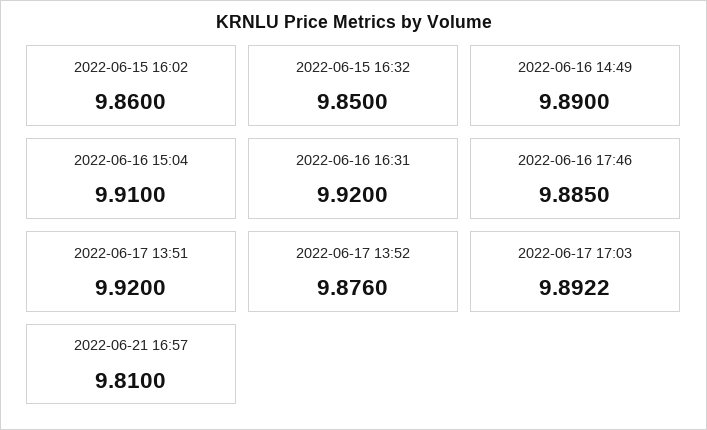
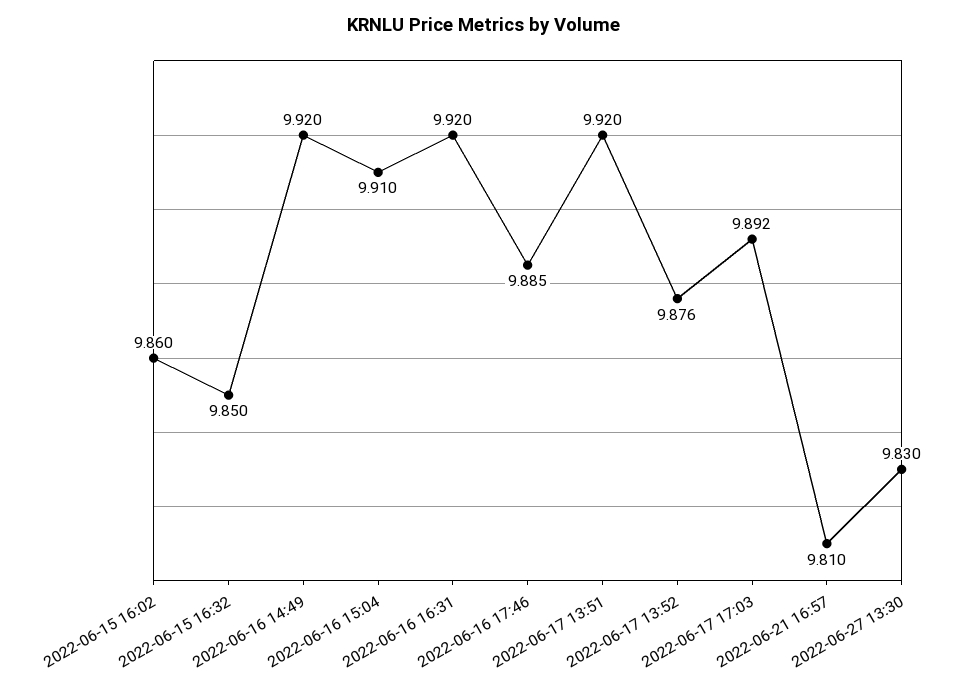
2022-06-16 14:49: 9.89 -> 9.92
2022-06-27 13:30: none -> 9.83

